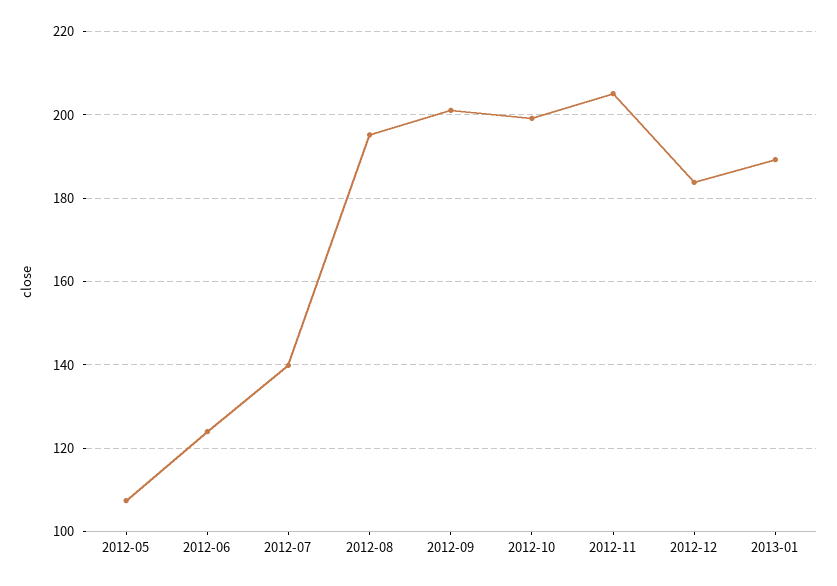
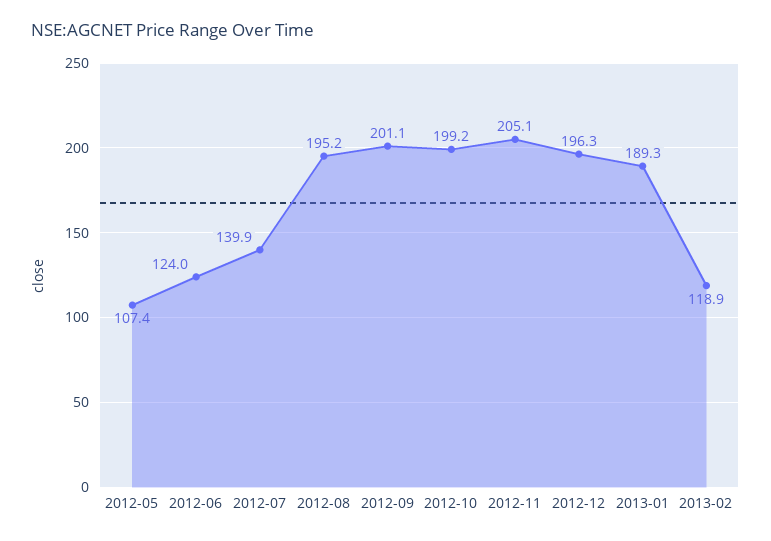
2012-12: 184 -> 196.3
2013-02: none -> 118.9

